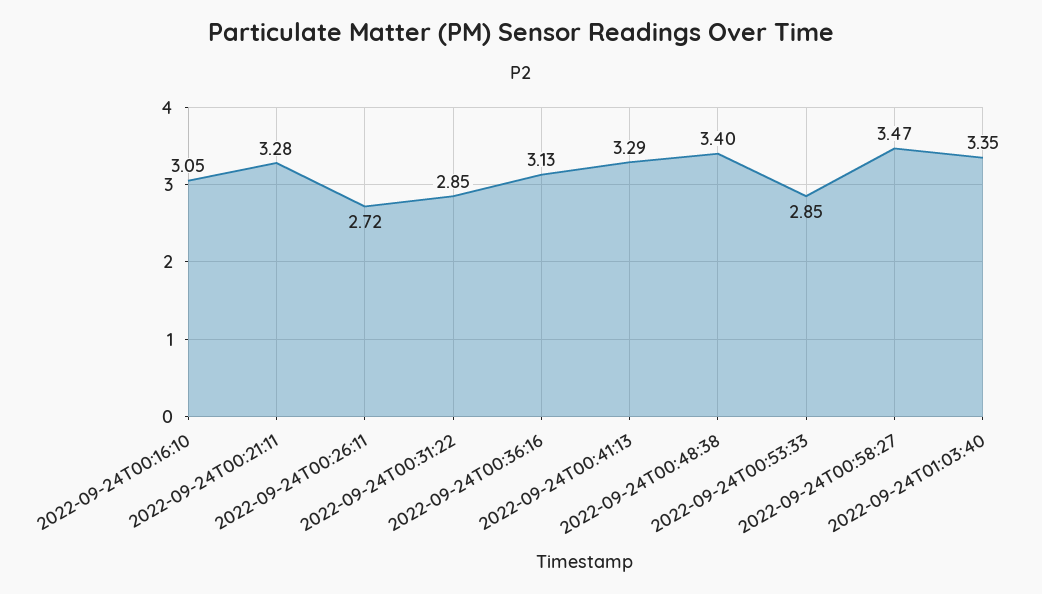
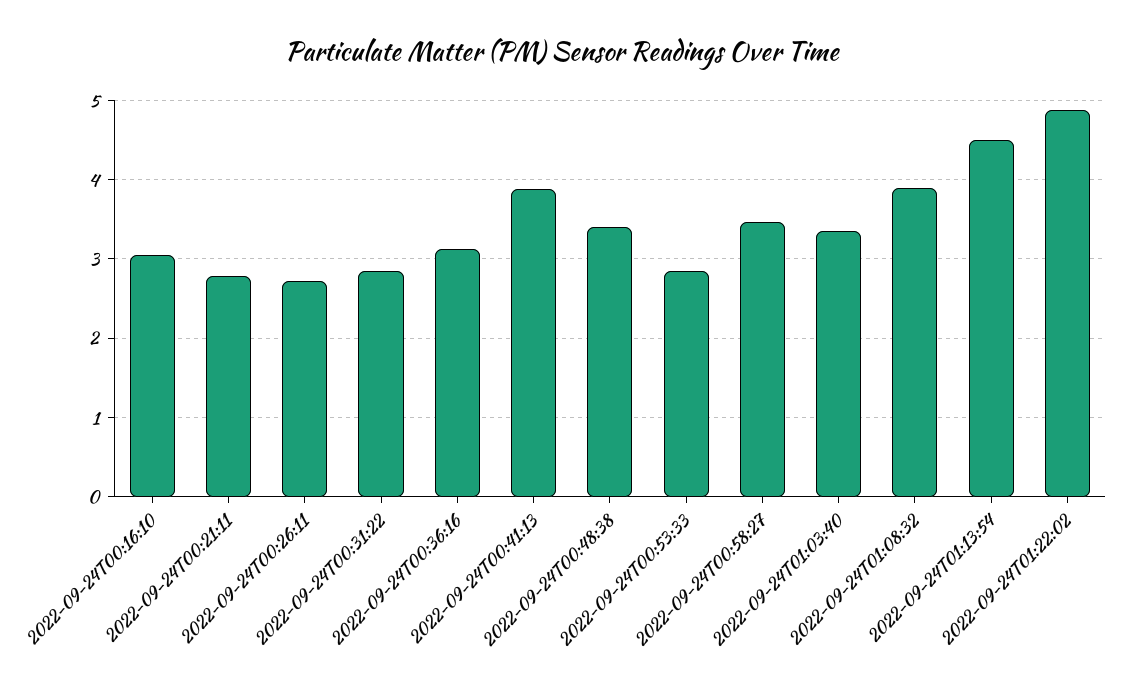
2022-09-24T00:21:11: 3.28 -> 2.8
2022-09-24T00:41:13: 3.29 -> 3.9
2022-09-24T01:08:32: none -> 3.9
2022-09-24T01:13:54: none -> 4.5
2022-09-24T01:22:02: none -> 4.9

